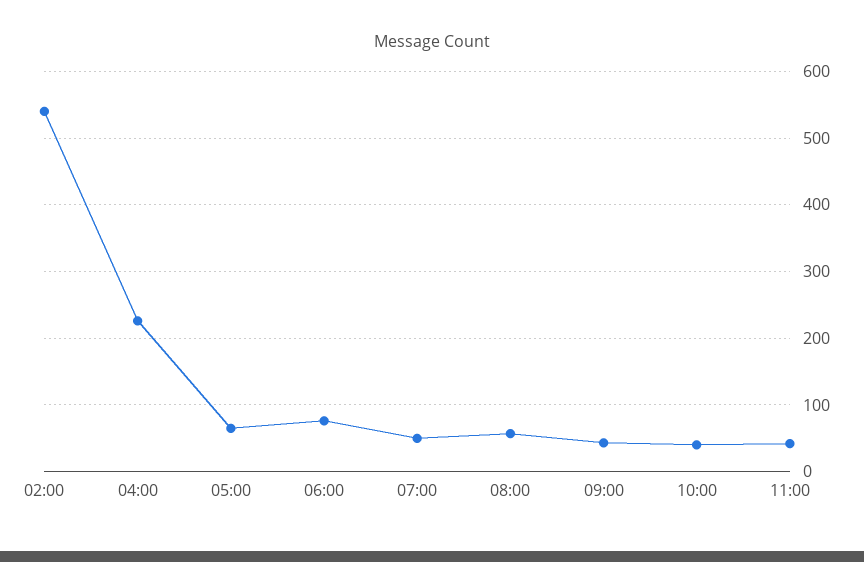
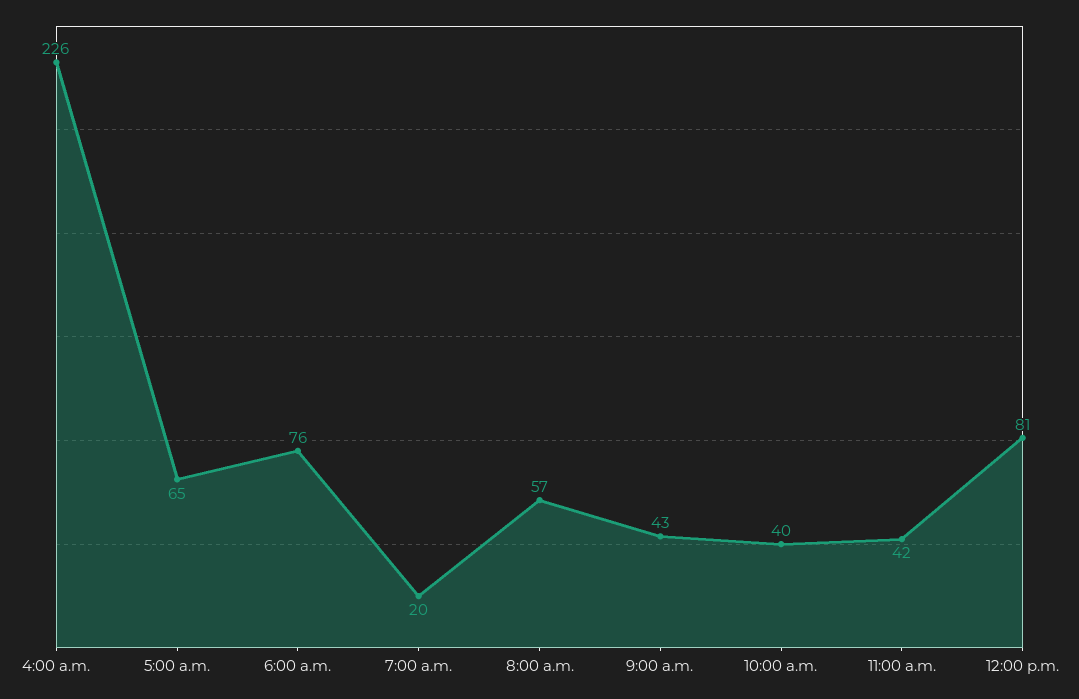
02:00: 540 -> none
07:00: 50 -> 20
12:00 p.m.: none -> 81

